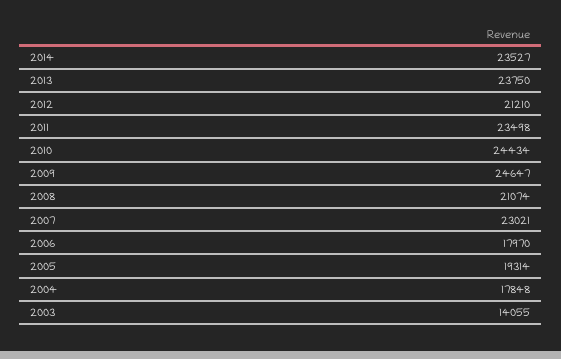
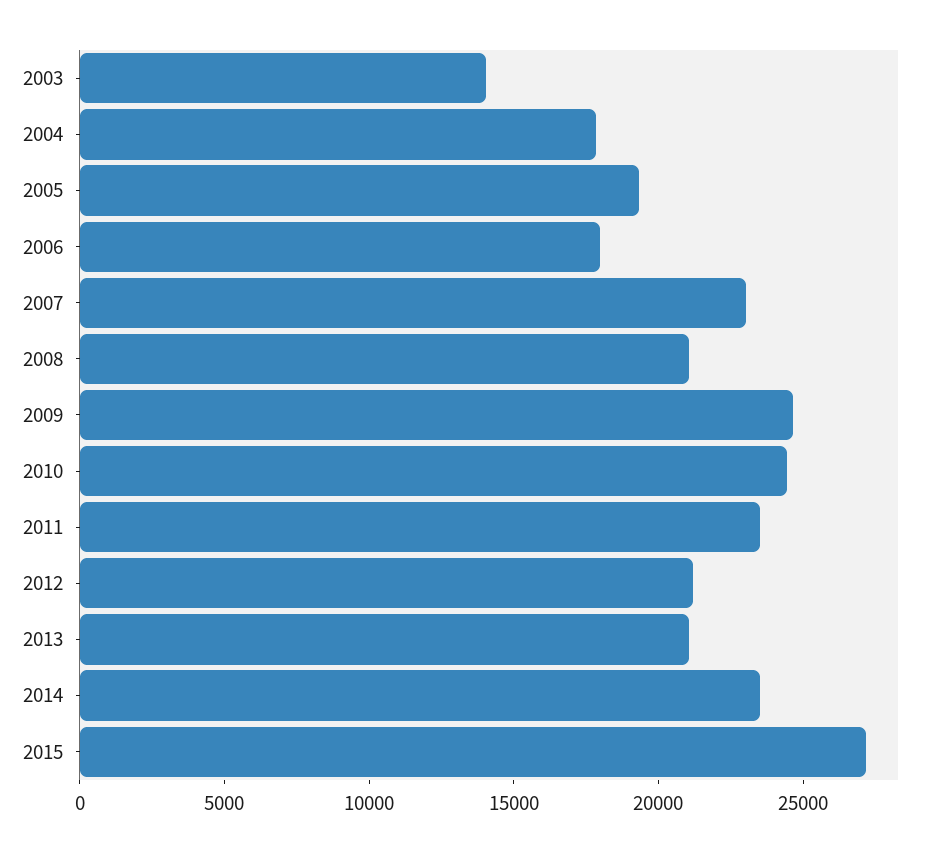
2013: 23750 -> 21000
2015: none -> 27000

